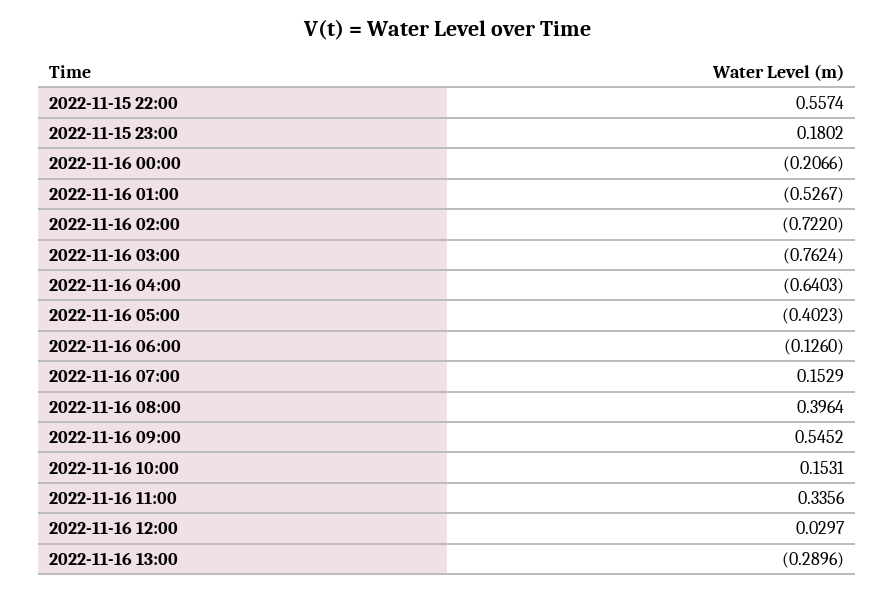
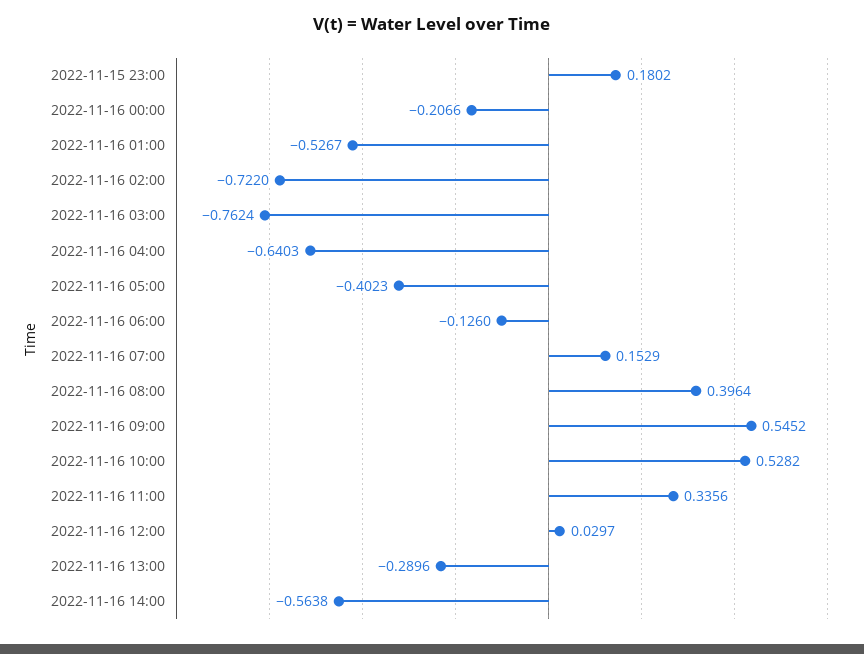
2022-11-15 22:00: 0.5574 -> none
2022-11-16 10:00: 0.1531 -> 0.5282
2022-11-16 14:00: none -> -0.5638

